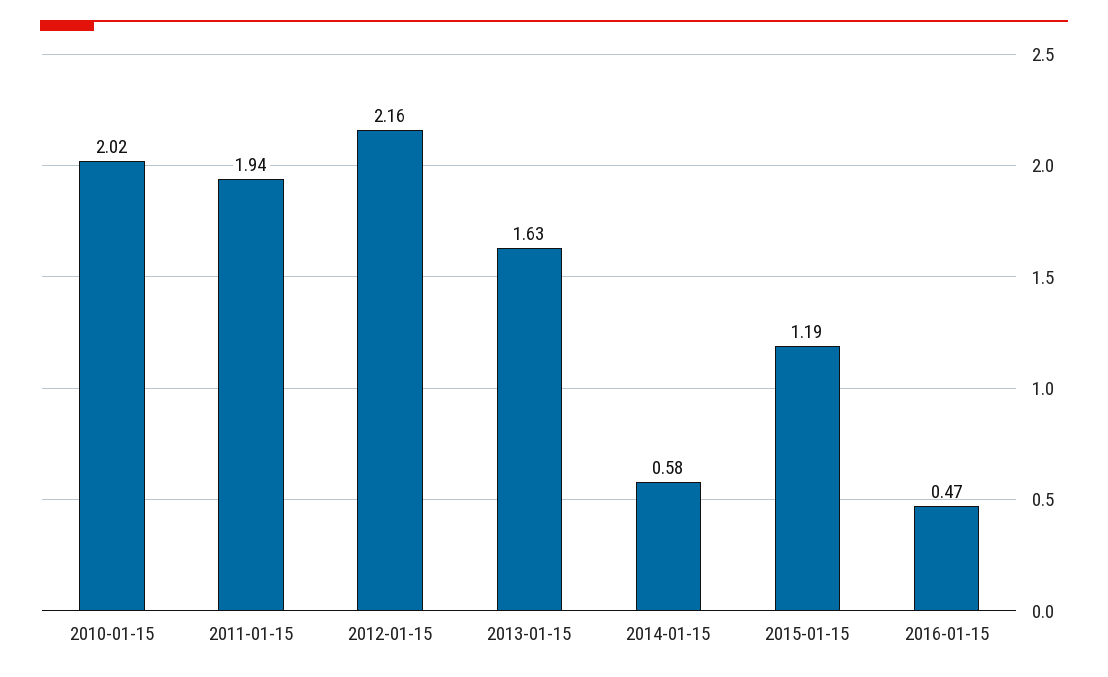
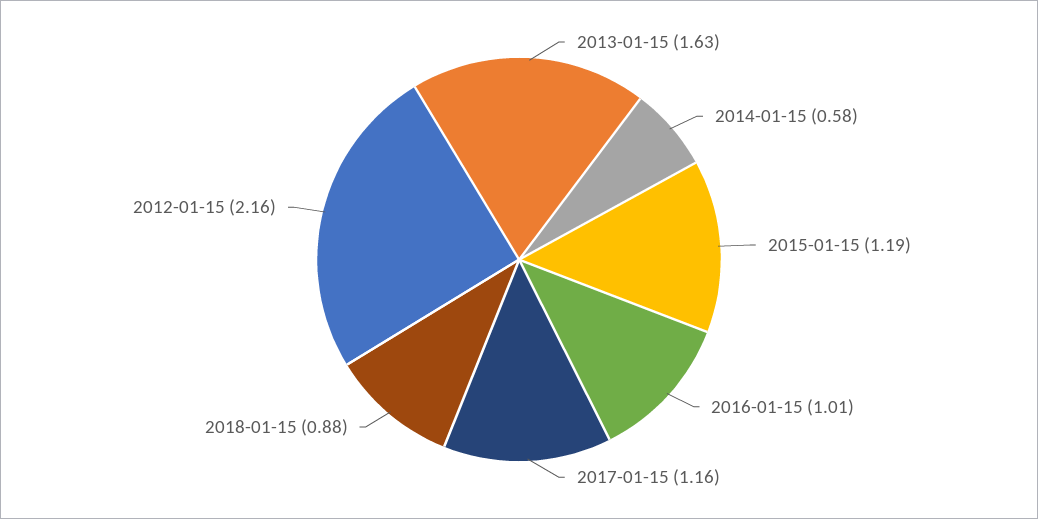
2010-01-15: 2.02 -> none
2011-01-15: 1.94 -> none
2016-01-15: 0.47 -> 1.01
2017-01-15: none -> 1.16
2018-01-15: none -> 0.88

